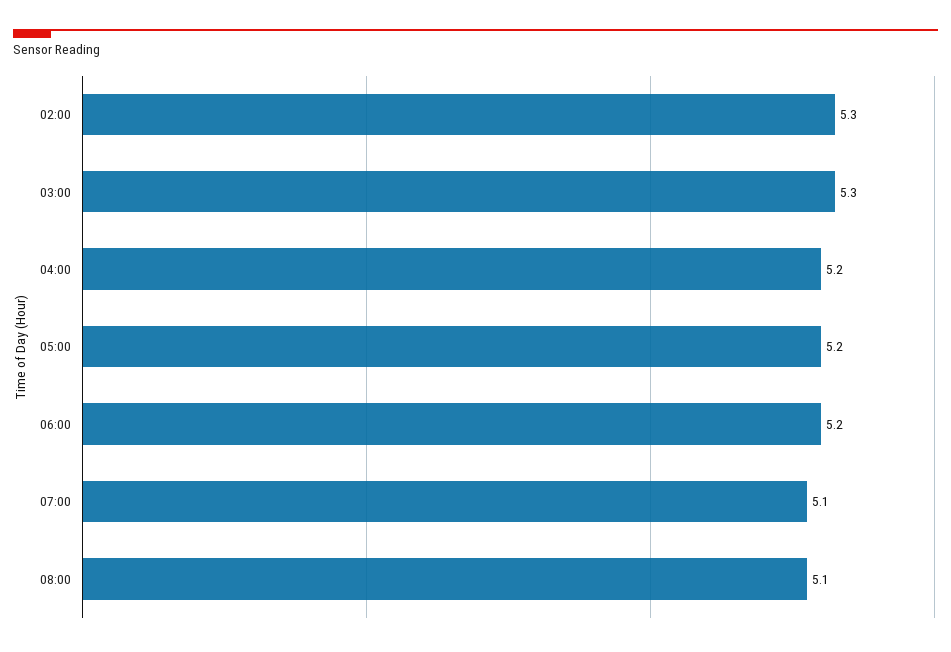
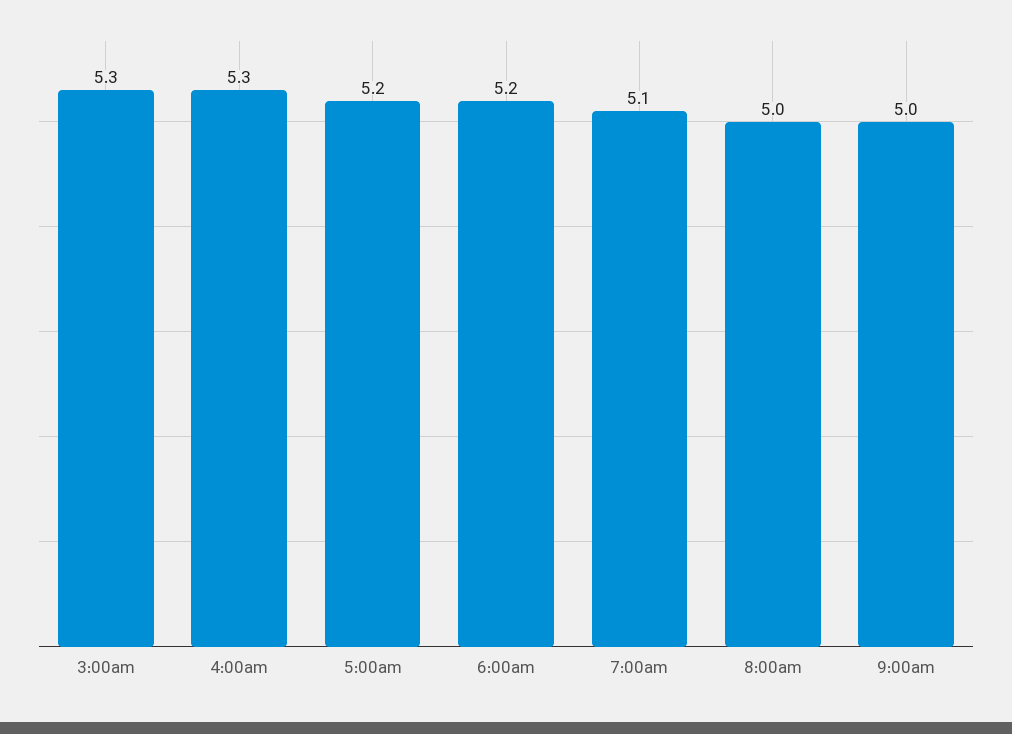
02:00: 5.3 -> none
04:00: 5.2 -> 5.3
08:00: 5.1 -> 5
9:00am: none -> 5

